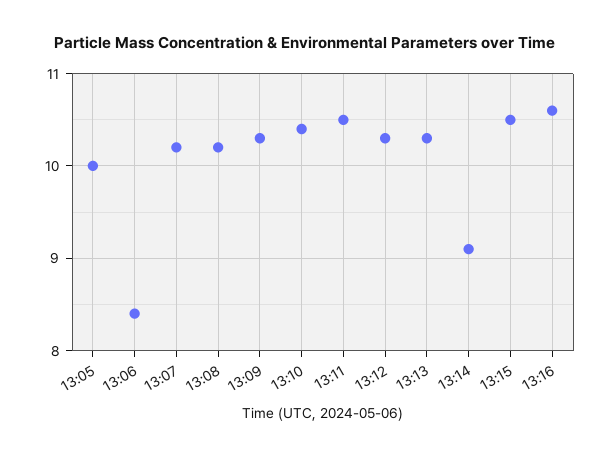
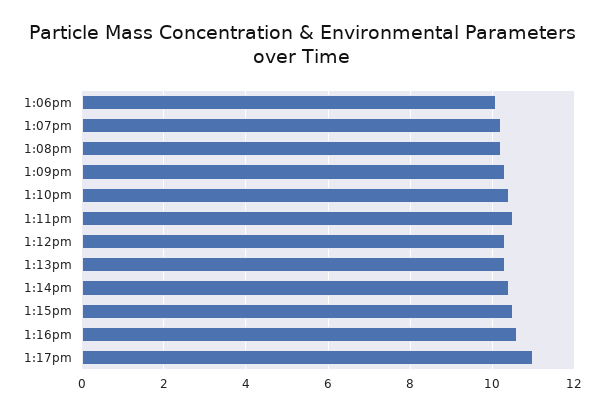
13:05: 10 -> none
13:06: 8.4 -> 10
13:14: 9.1 -> 10.5
1:17pm: none -> 11

